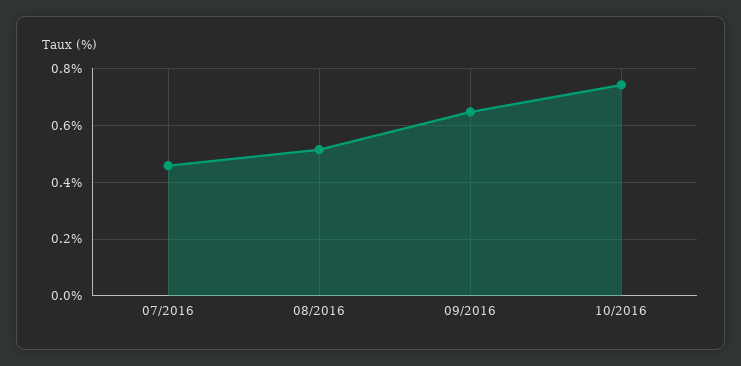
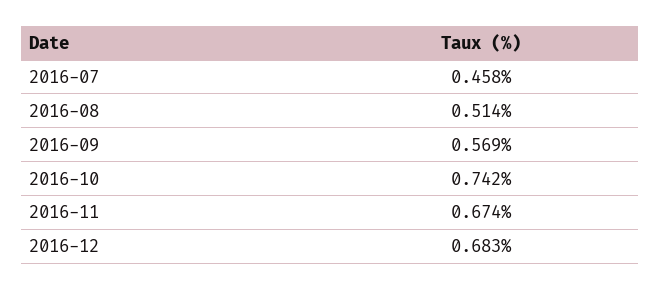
09/2016: 0.65 -> 0.569
2016-11: none -> 0.674
2016-12: none -> 0.683

